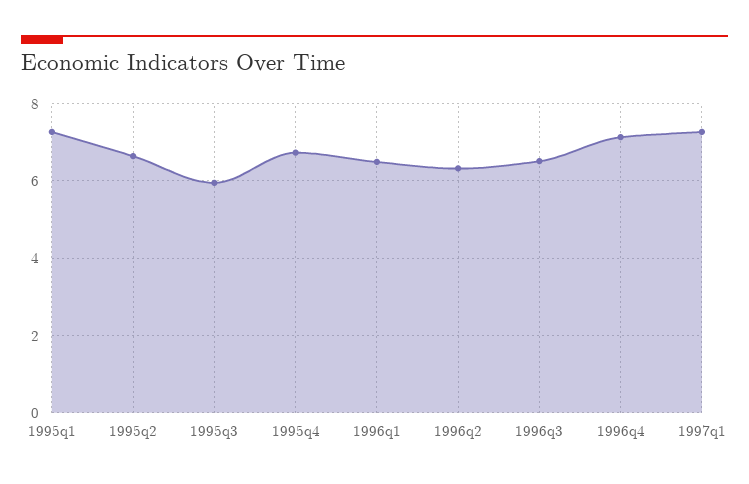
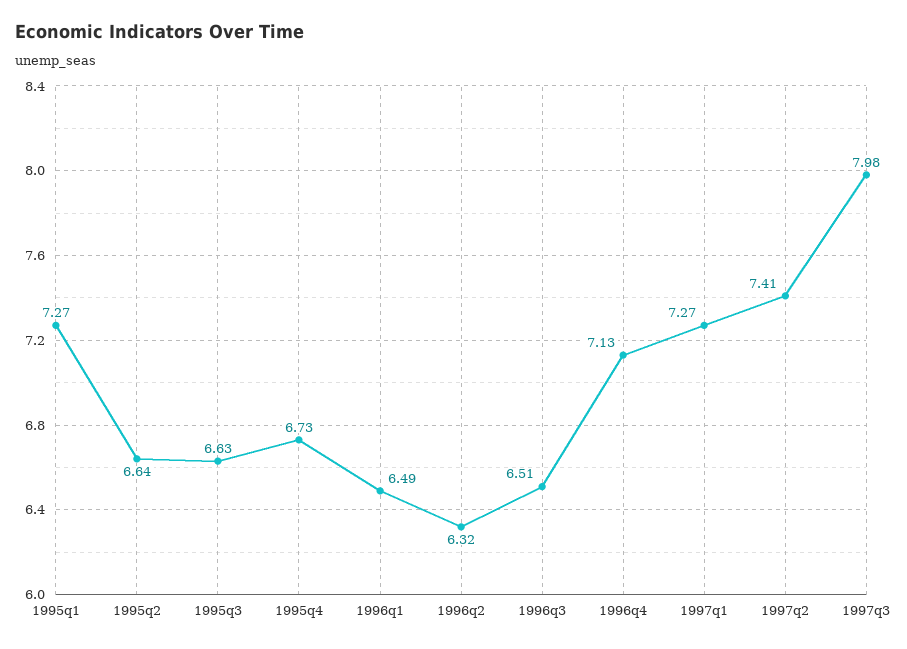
1995q3: 6 -> 6.63
1997q2: none -> 7.41
1997q3: none -> 7.98

